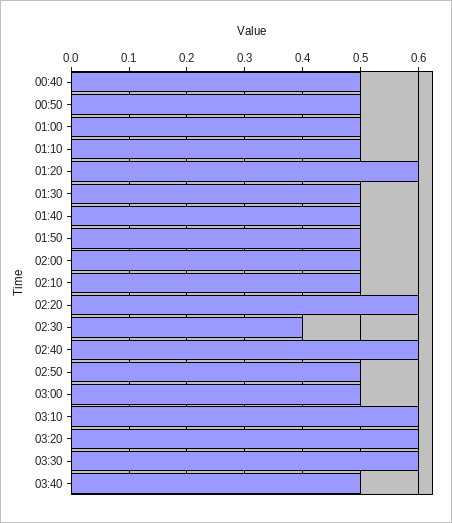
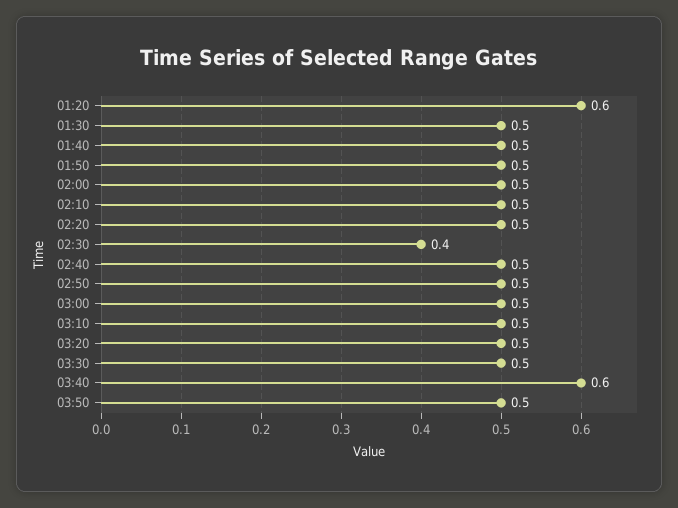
00:40: 0.5 -> none
00:50: 0.5 -> none
01:00: 0.5 -> none
01:10: 0.5 -> none
02:20: 0.6 -> 0.5
02:40: 0.6 -> 0.5
03:10: 0.6 -> 0.5
03:20: 0.6 -> 0.5
03:30: 0.6 -> 0.5
03:40: 0.5 -> 0.6
03:50: none -> 0.5

